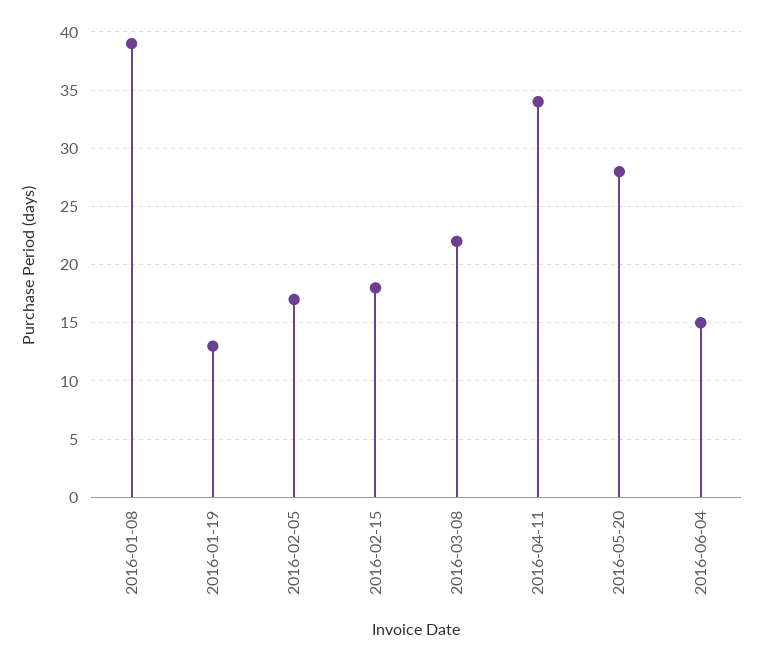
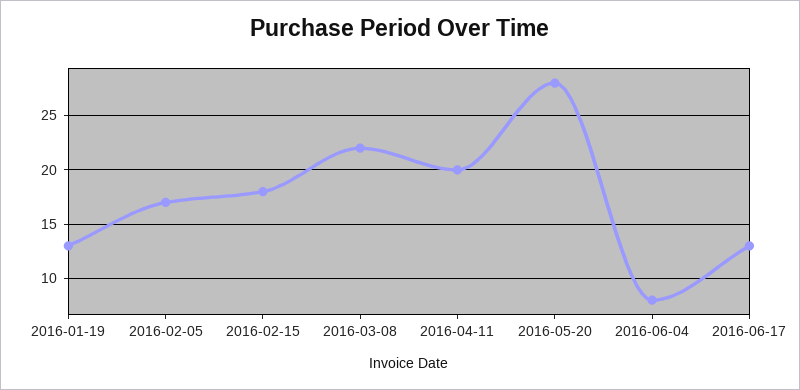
2016-01-08: 39 -> none
2016-04-11: 34 -> 20
2016-06-04: 15 -> 8
2016-06-17: none -> 13

